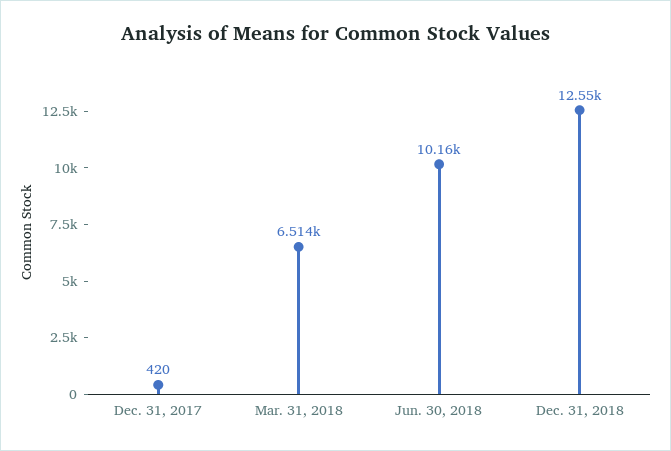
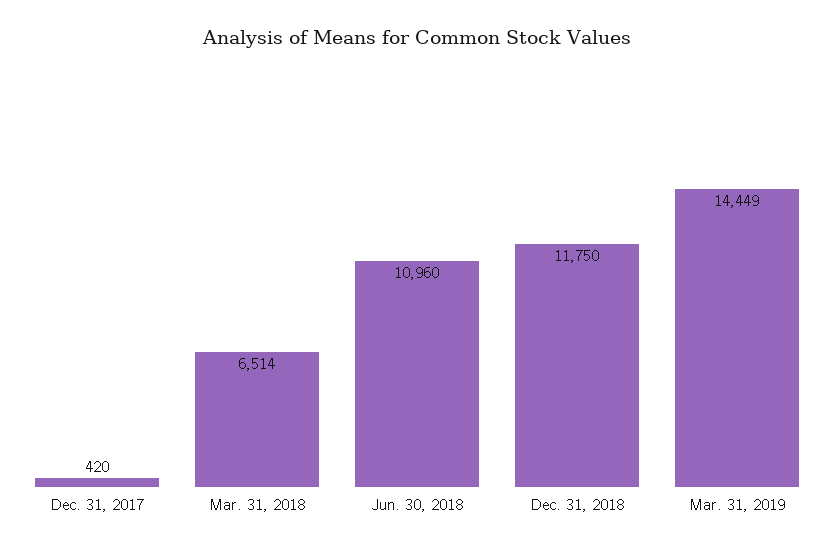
Jun. 30, 2018: 10160 -> 10960
Dec. 31, 2018: 12550 -> 11750
Mar. 31, 2019: none -> 14449

